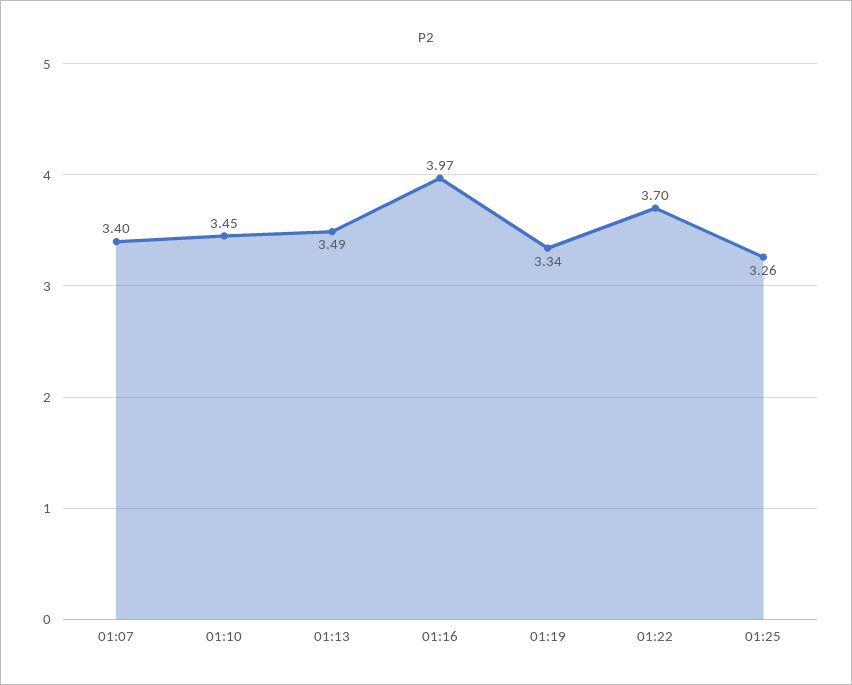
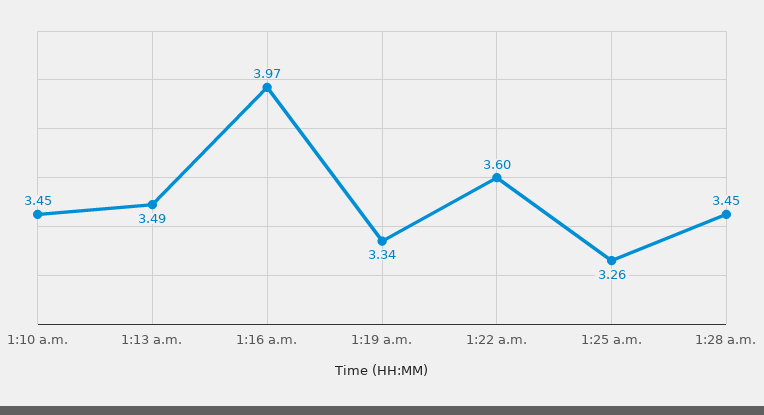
01:07: 3.4 -> none
01:22: 3.7 -> 3.6
1:28 a.m.: none -> 3.45

